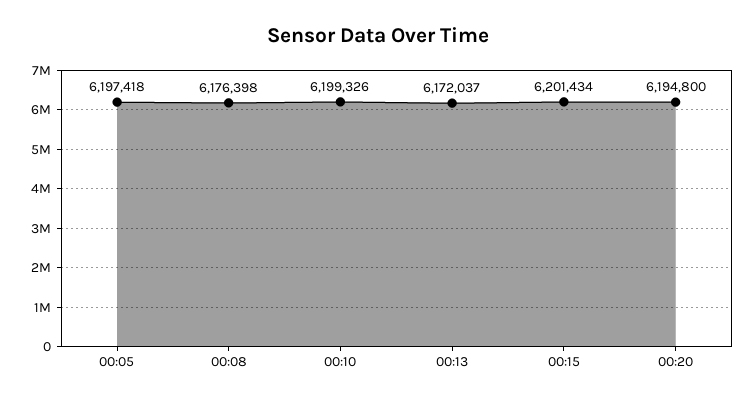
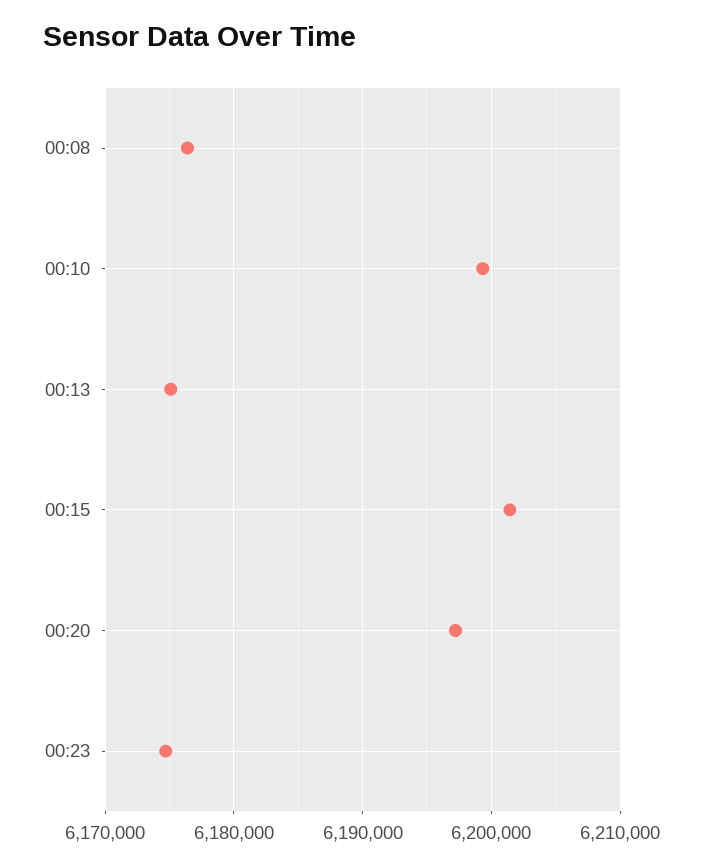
00:05: 6197418 -> none
00:13: 6172037 -> 6175000
00:20: 6194800 -> 6197000
00:23: none -> 6175000

